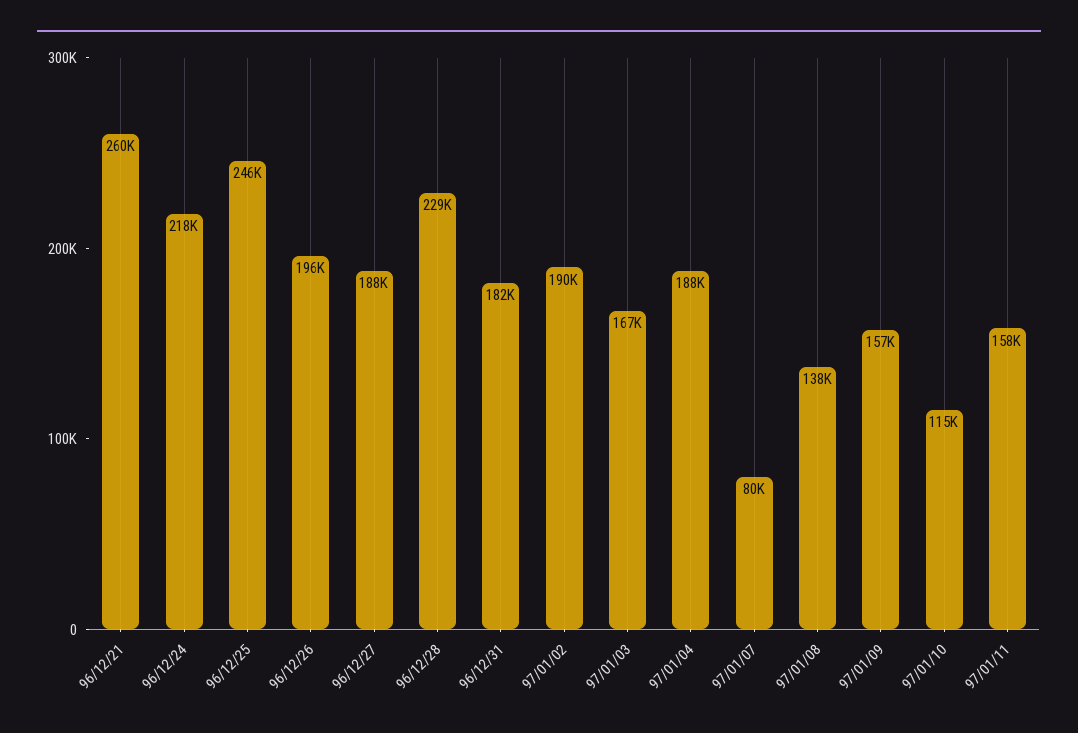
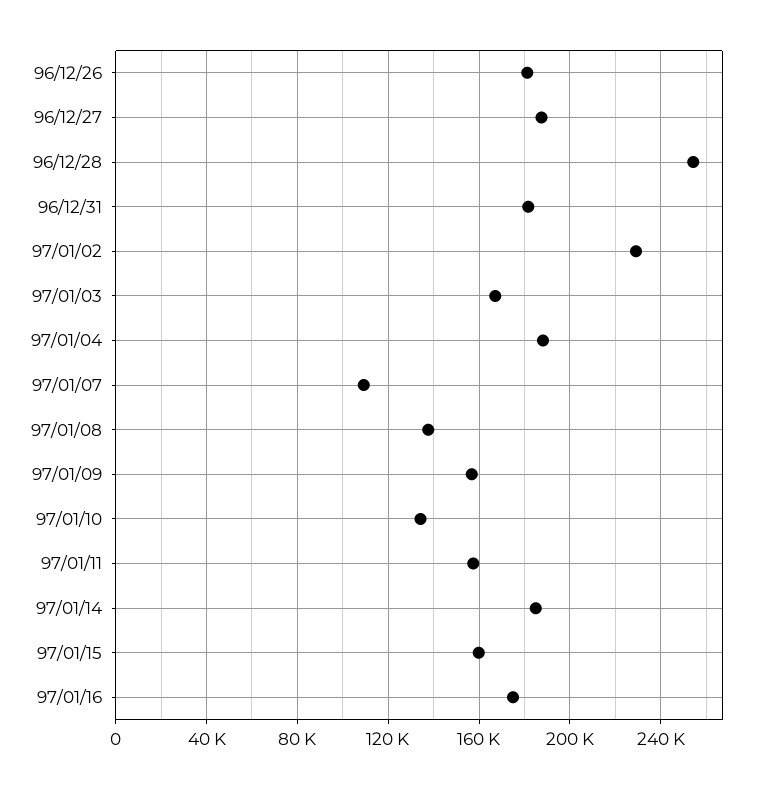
96/12/21: 260000 -> none
96/12/24: 218000 -> none
96/12/25: 246000 -> none
96/12/26: 196000 -> 180000
96/12/28: 229000 -> 255000
97/01/02: 190000 -> 230000
97/01/07: 80000 -> 110000
97/01/10: 115000 -> 135000
97/01/14: none -> 185000
97/01/15: none -> 160000
97/01/16: none -> 175000

